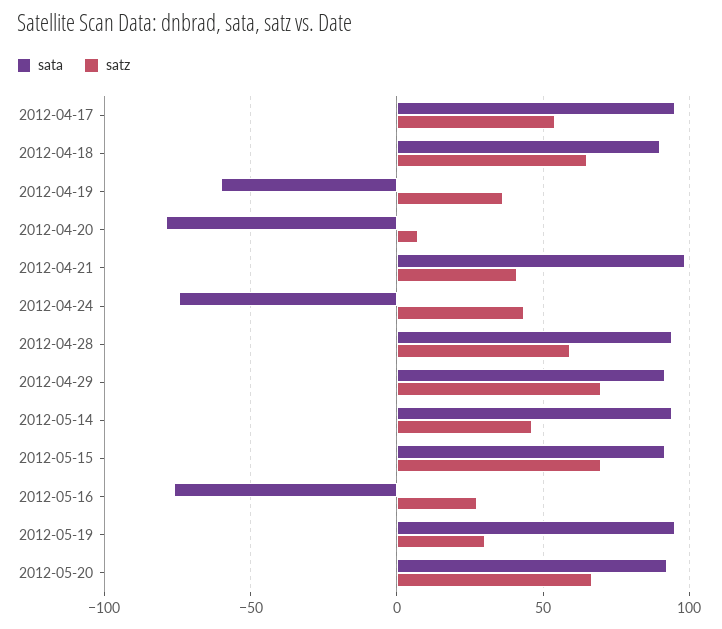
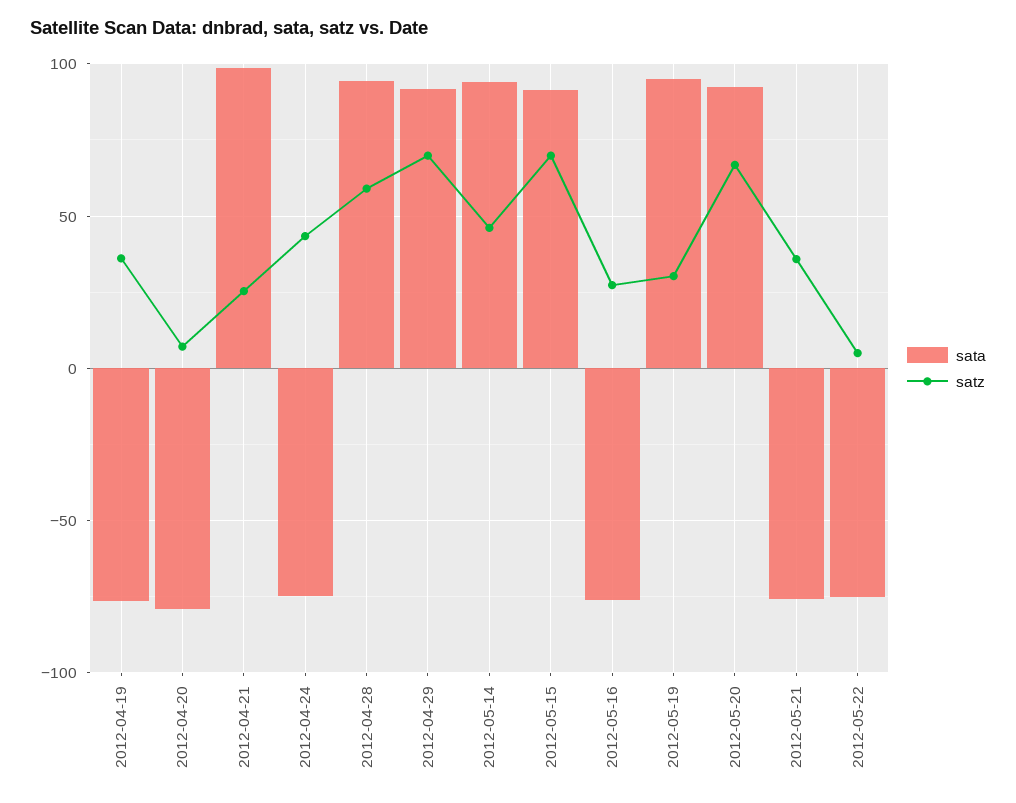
sata, 2012-04-17: 95 -> none
satz, 2012-04-17: 55 -> none
sata, 2012-04-18: 90 -> none
satz, 2012-04-18: 65 -> none
sata, 2012-04-19: -60 -> -75
satz, 2012-04-21: 40 -> 25
sata, 2012-05-21: none -> -75
satz, 2012-05-21: none -> 35
sata, 2012-05-22: none -> -75
satz, 2012-05-22: none -> 5

